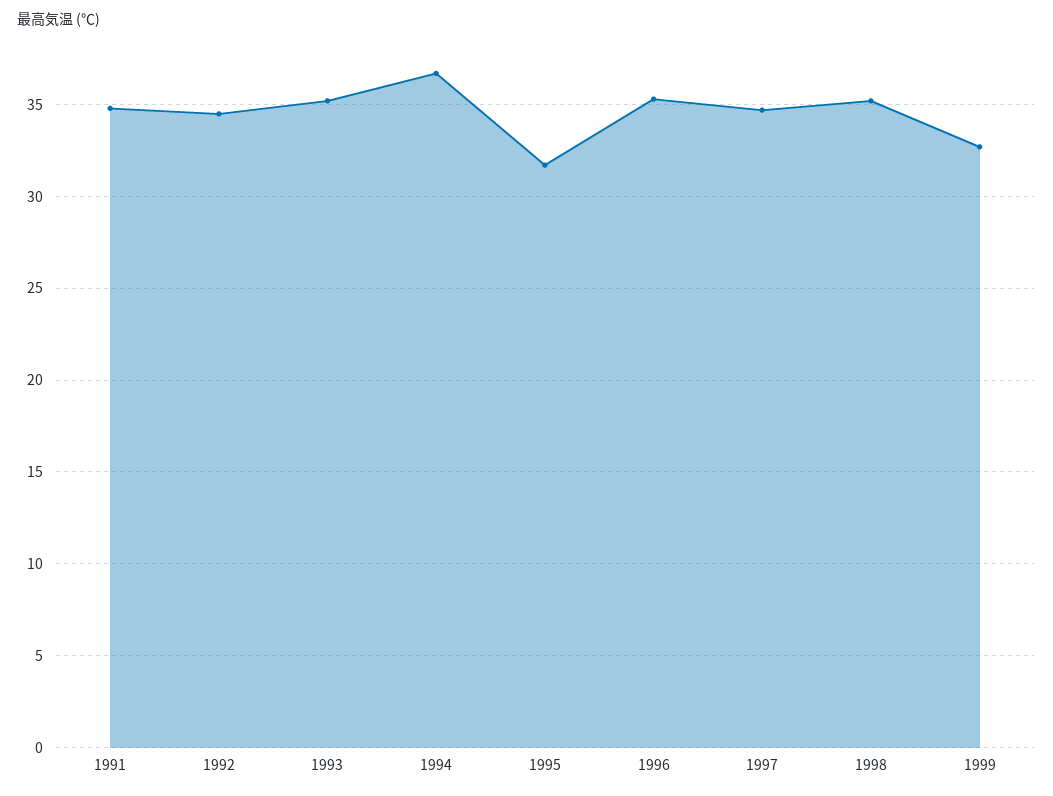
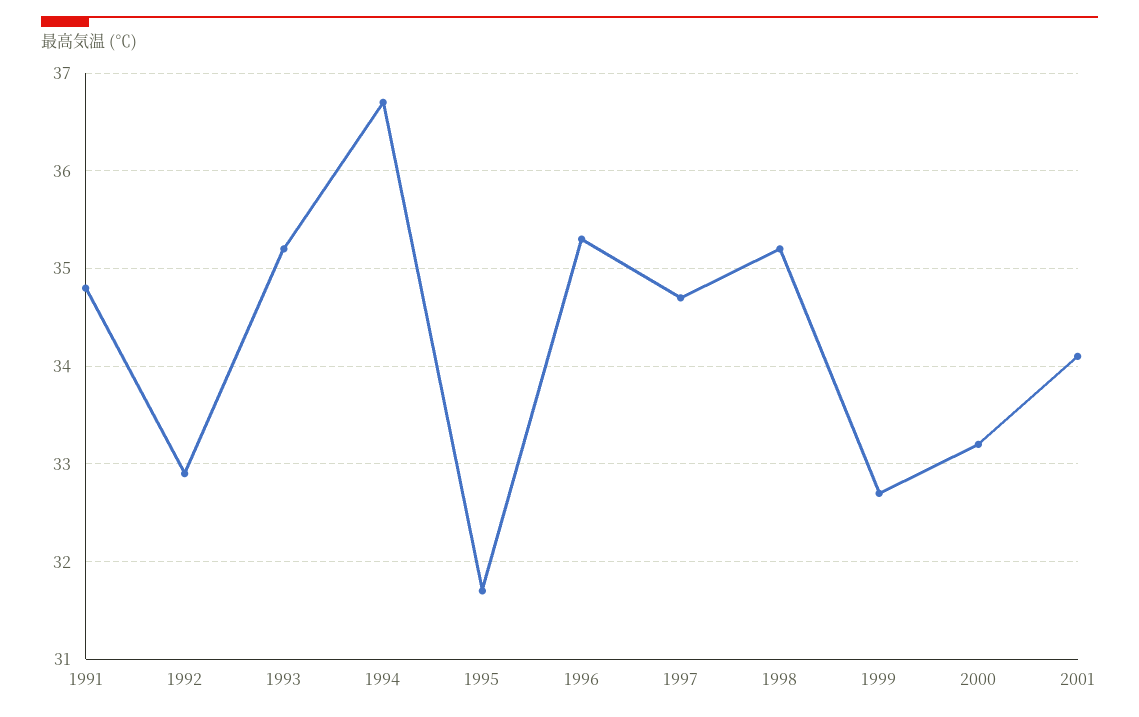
1992: 34.5 -> 32.9
2000: none -> 33.2
2001: none -> 34.1

